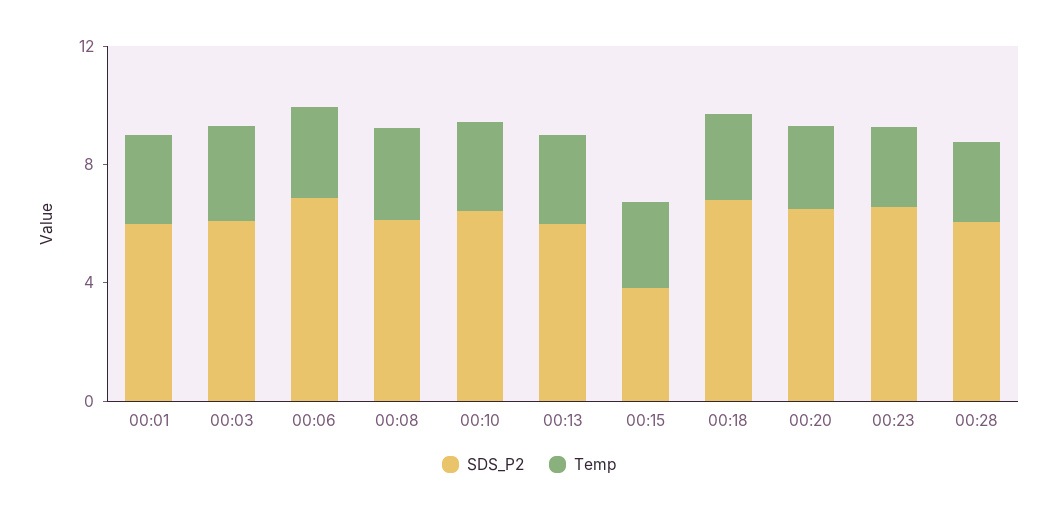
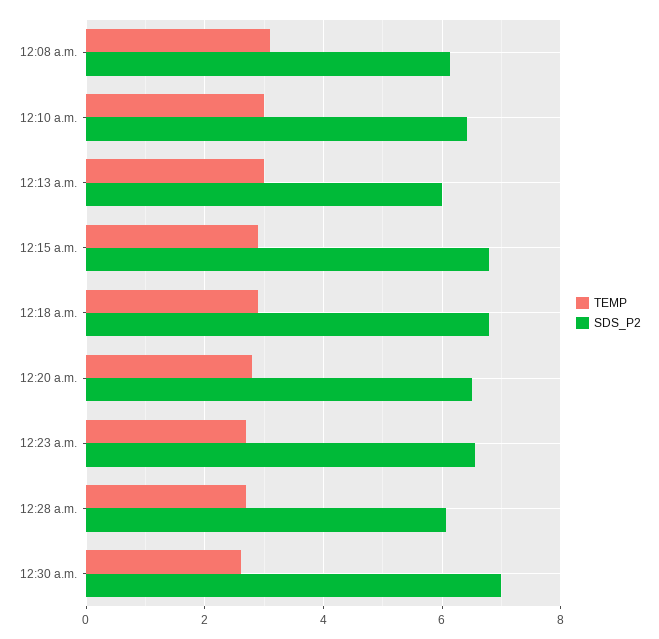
SDS_P2, 00:01: 6 -> none
Temp, 00:01: 3 -> none
SDS_P2, 00:03: 6 -> none
Temp, 00:03: 3 -> none
SDS_P2, 00:06: 7 -> none
Temp, 00:06: 3 -> none
SDS_P2, 00:15: 4 -> 6.8
Temp, 12:30 a.m.: none -> 2.6
SDS_P2, 12:30 a.m.: none -> 7

